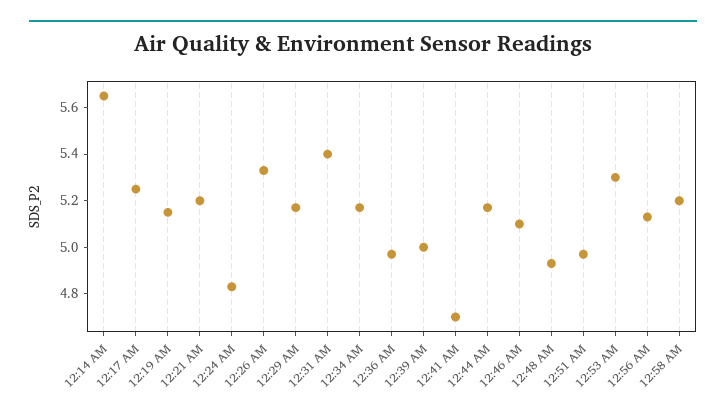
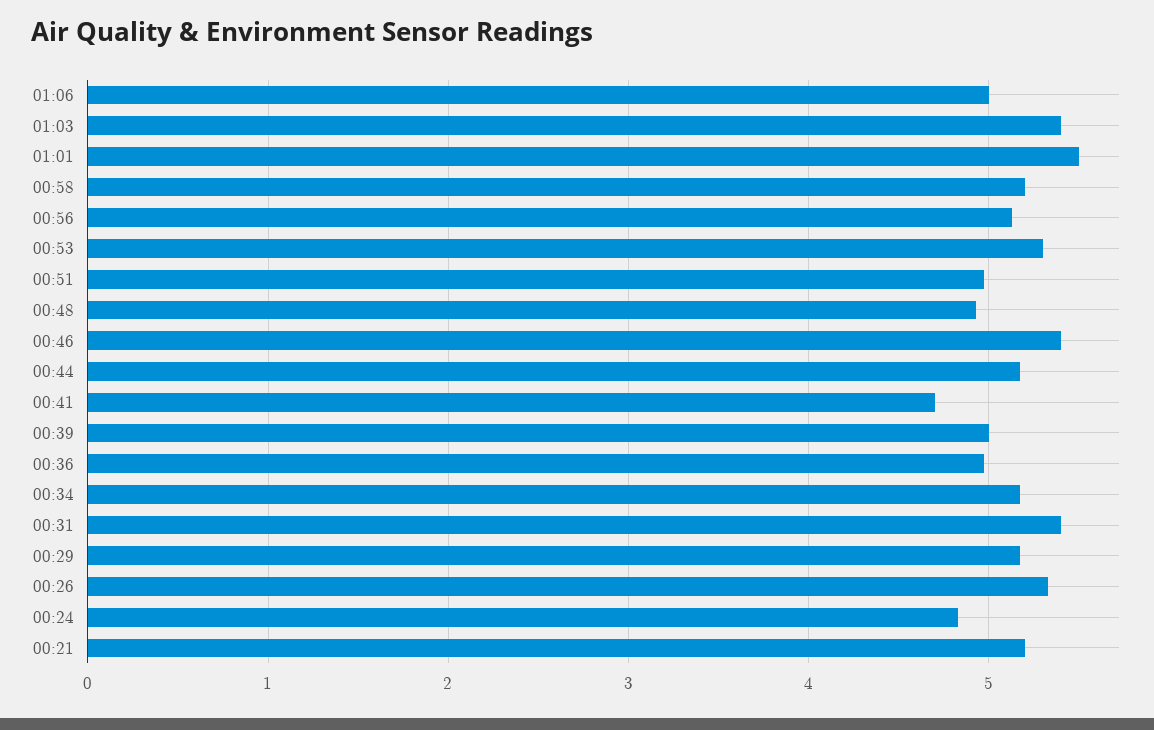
12:14 AM: 5.65 -> none
12:17 AM: 5.25 -> none
12:19 AM: 5.15 -> none
12:46 AM: 5.1 -> 5.4
01:06: none -> 5
01:03: none -> 5.4
01:01: none -> 5.5

